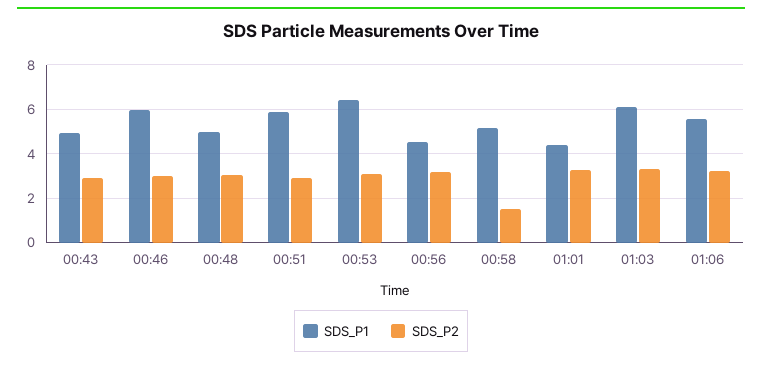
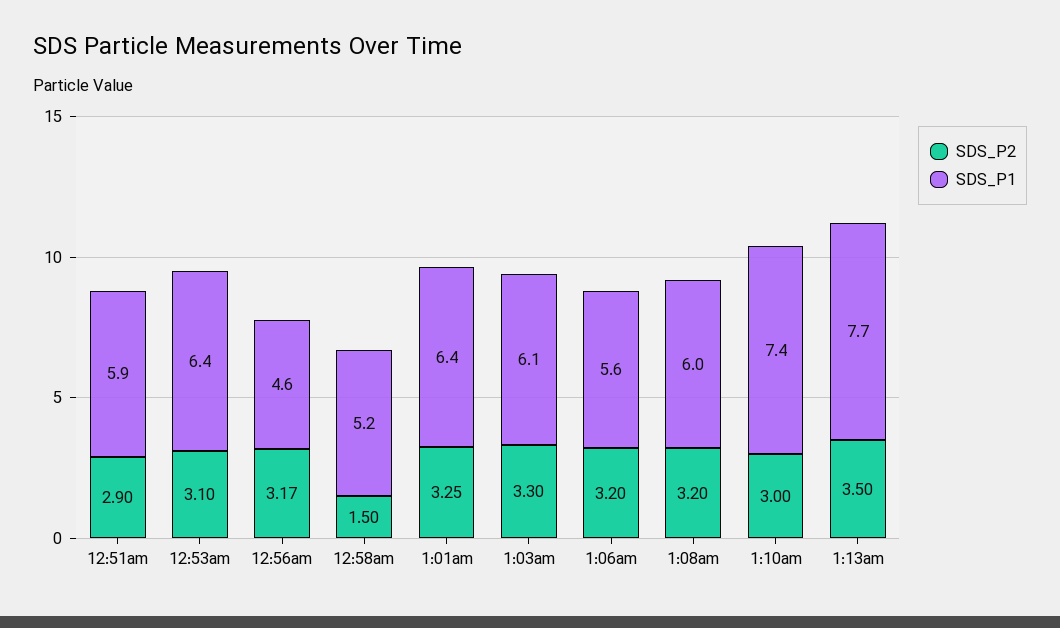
SDS_P1, 00:43: 5 -> none
SDS_P2, 00:43: 3 -> none
SDS_P1, 00:46: 6 -> none
SDS_P2, 00:46: 3 -> none
SDS_P1, 00:48: 5 -> none
SDS_P2, 00:48: 3 -> none
SDS_P1, 01:01: 4.5 -> 6.4
SDS_P2, 1:08am: none -> 3.2
SDS_P1, 1:08am: none -> 6
SDS_P2, 1:10am: none -> 3
SDS_P1, 1:10am: none -> 7.4
SDS_P2, 1:13am: none -> 3.5
SDS_P1, 1:13am: none -> 7.7

